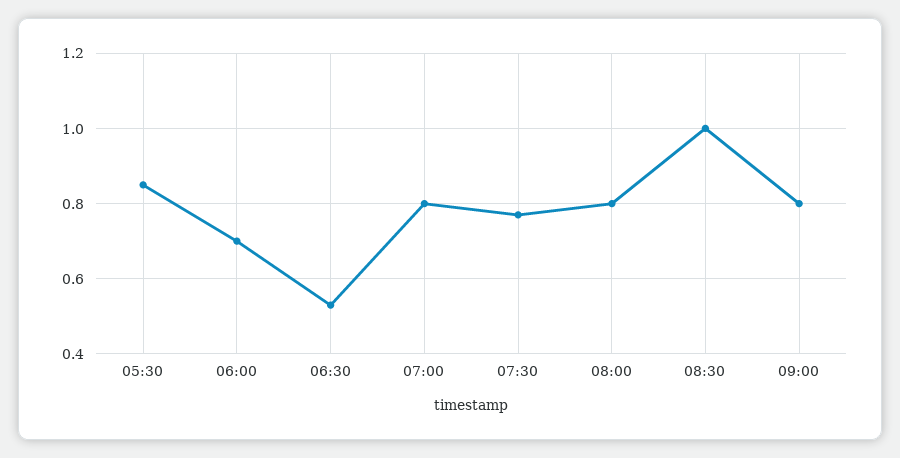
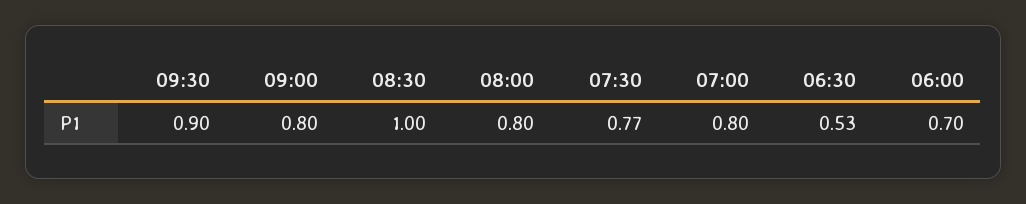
05:30: 0.85 -> none
09:30: none -> 0.9

